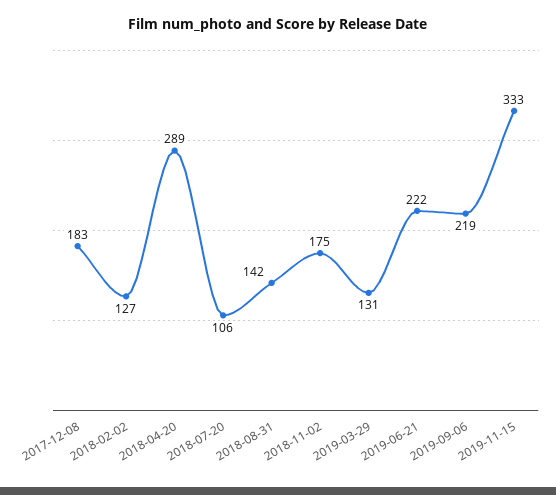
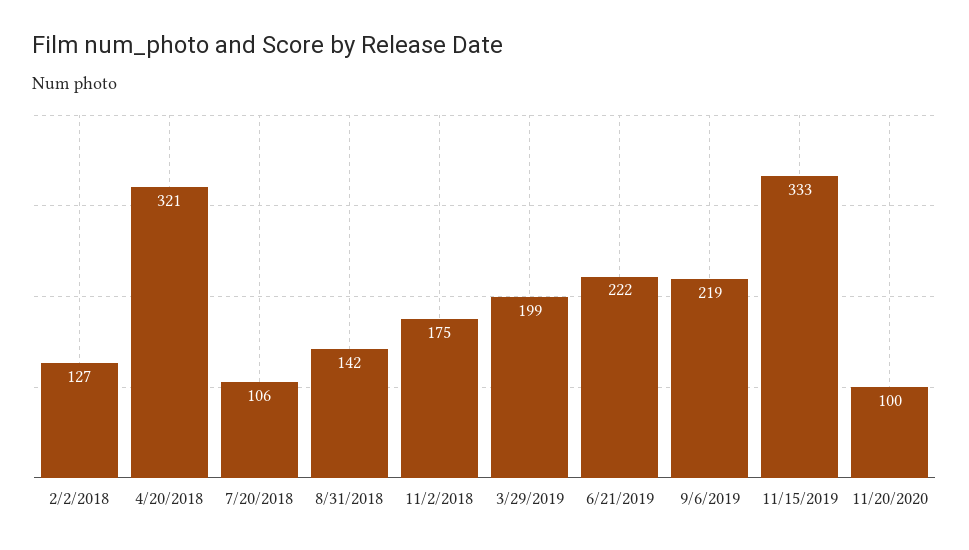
2017-12-08: 183 -> none
2018-04-20: 289 -> 321
2019-03-29: 131 -> 199
11/20/2020: none -> 100

